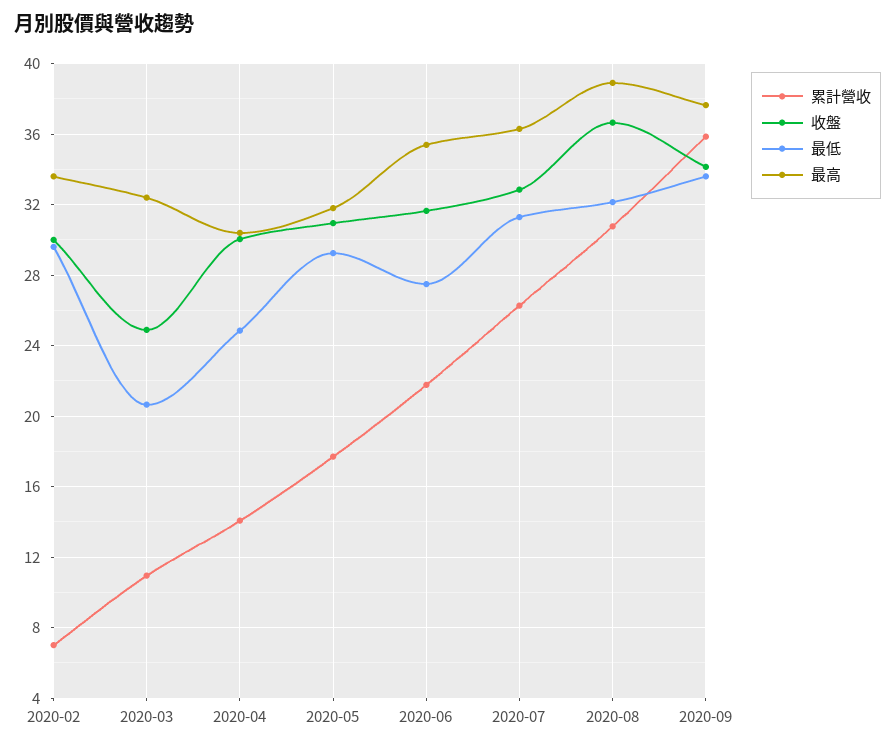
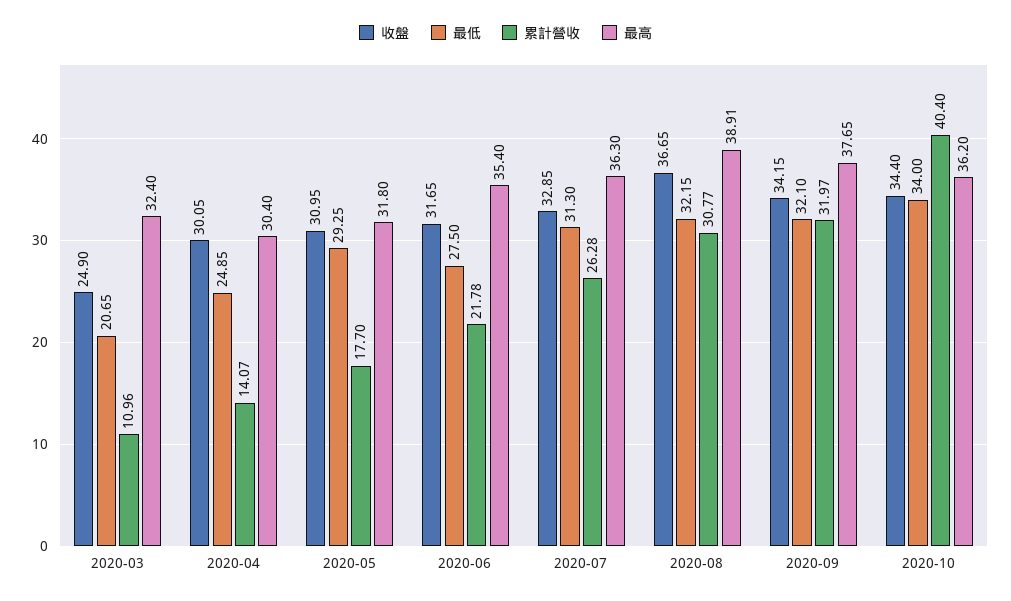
累計營收, 2020-02: 7 -> none
收盤, 2020-02: 30 -> none
最低, 2020-02: 29.5 -> none
最高, 2020-02: 33.5 -> none
累計營收, 2020-09: 36 -> 31.97
最低, 2020-09: 33.5 -> 32.1
收盤, 2020-10: none -> 34.4
最低, 2020-10: none -> 34
累計營收, 2020-10: none -> 40.4
最高, 2020-10: none -> 36.2

